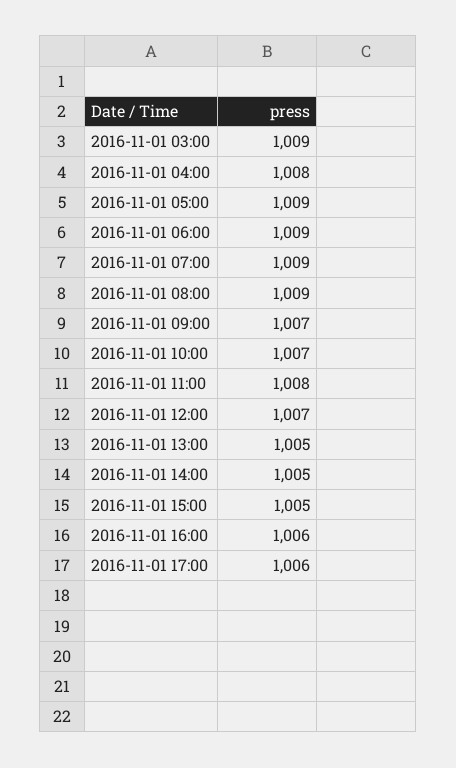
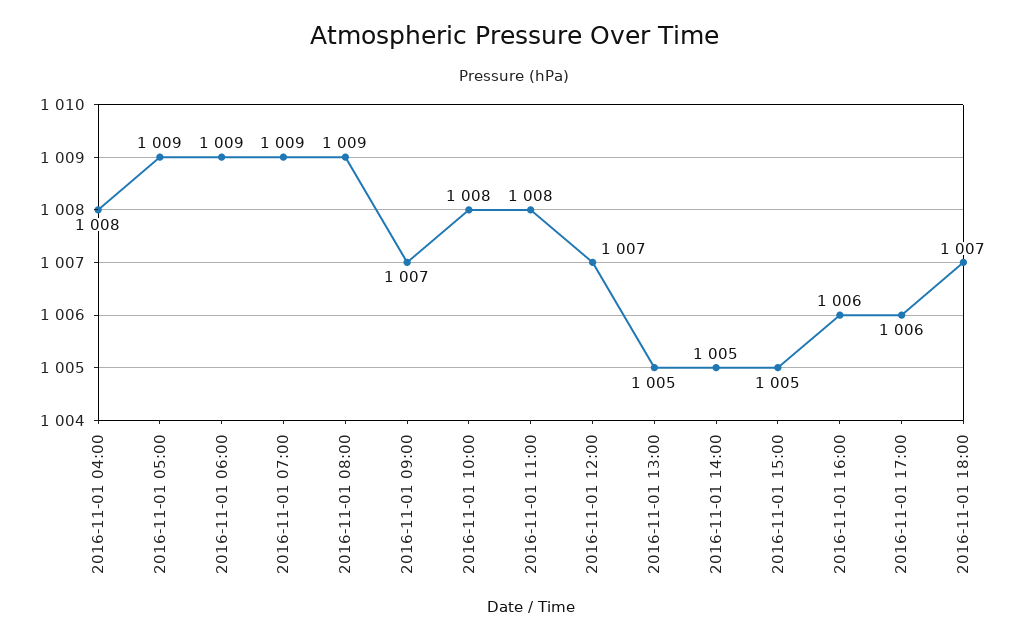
2016-11-01 03:00: 1009 -> none
2016-11-01 10:00: 1007 -> 1008
2016-11-01 18:00: none -> 1007

